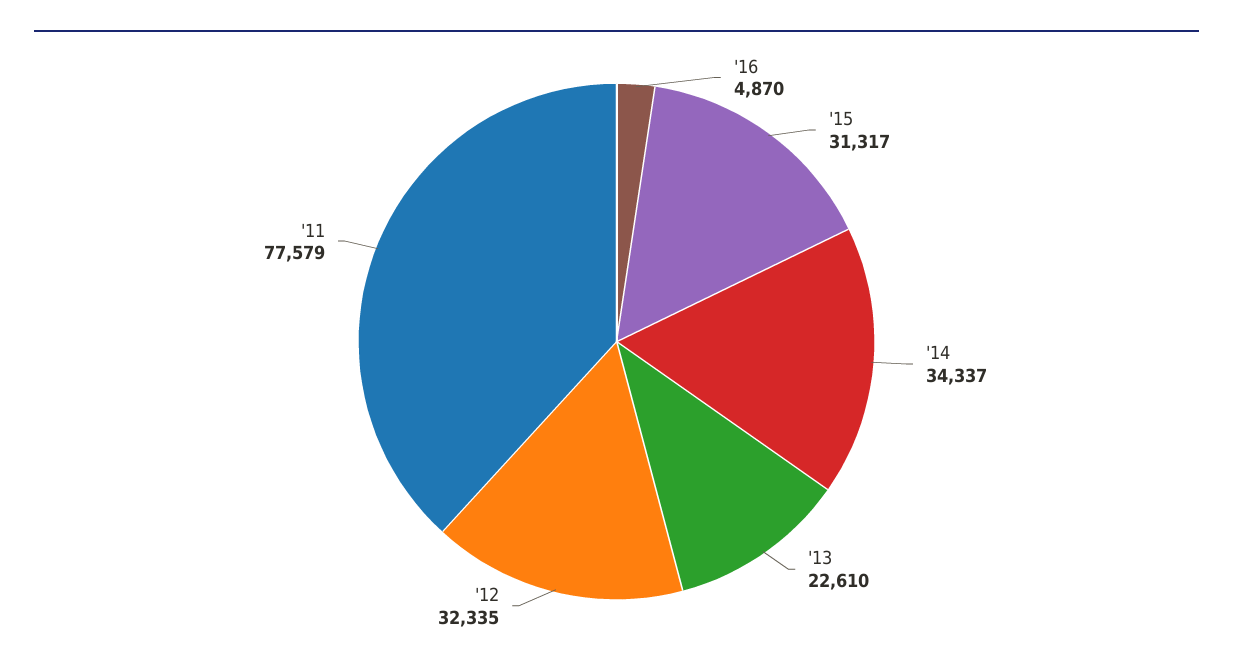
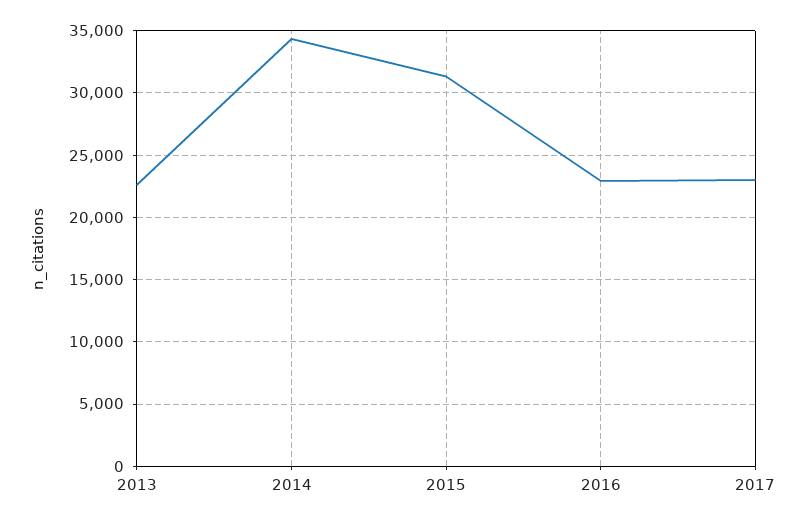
'16: 4870 -> 23000
'12: 32335 -> none
'11: 77579 -> none
2017: none -> 23000

